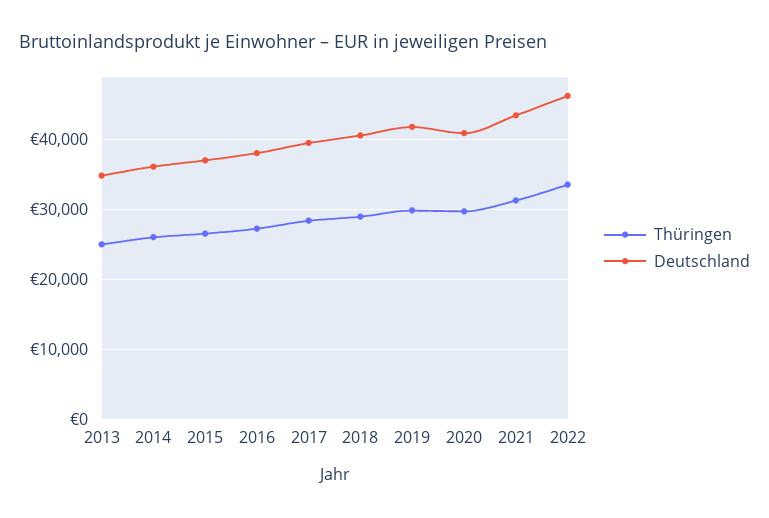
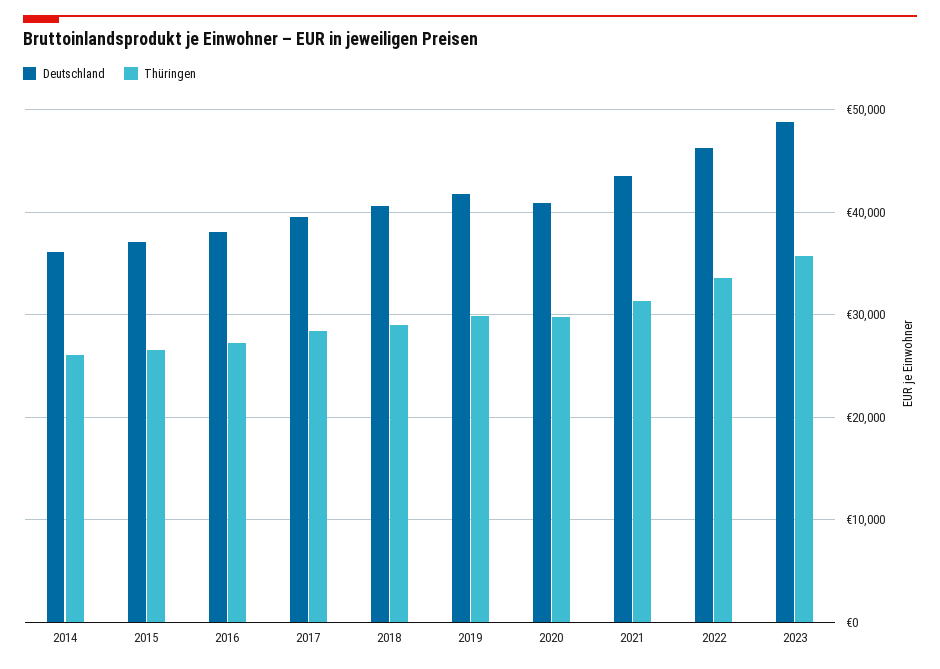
Thüringen, 2013: 25000 -> none
Deutschland, 2013: 35000 -> none
Deutschland, 2023: none -> 49000
Thüringen, 2023: none -> 36000

